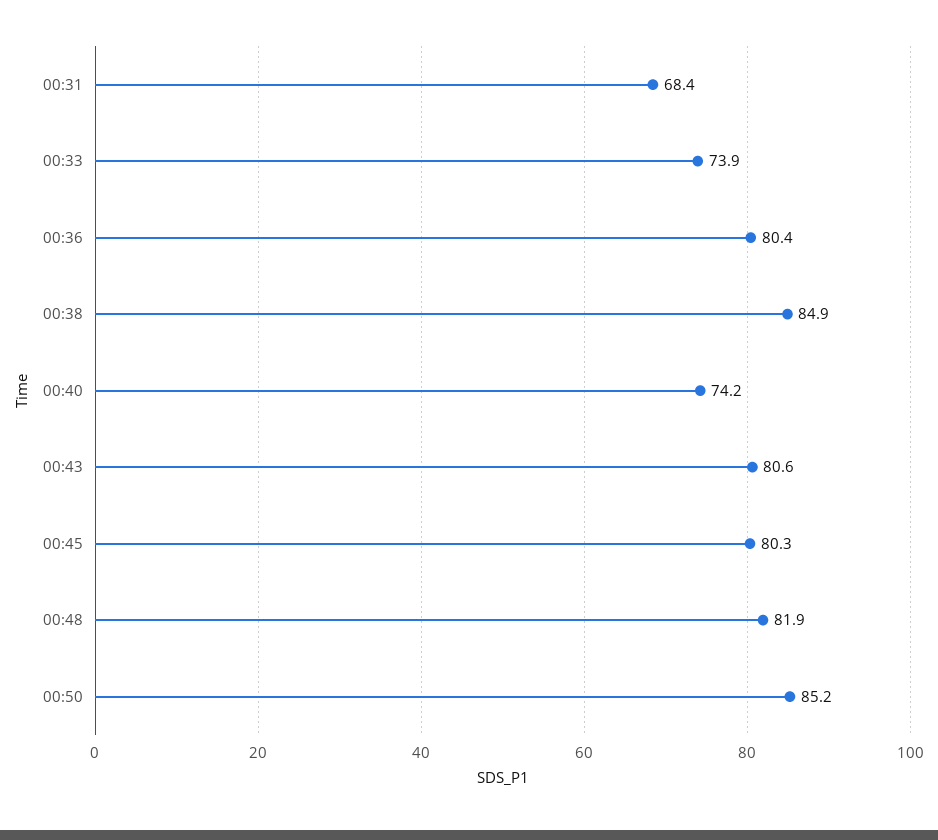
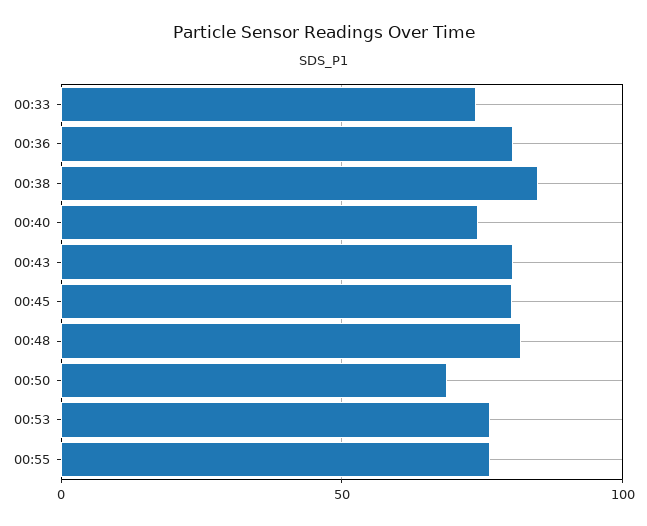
00:31: 68.4 -> none
00:50: 85.2 -> 70
00:53: none -> 75
00:55: none -> 75

